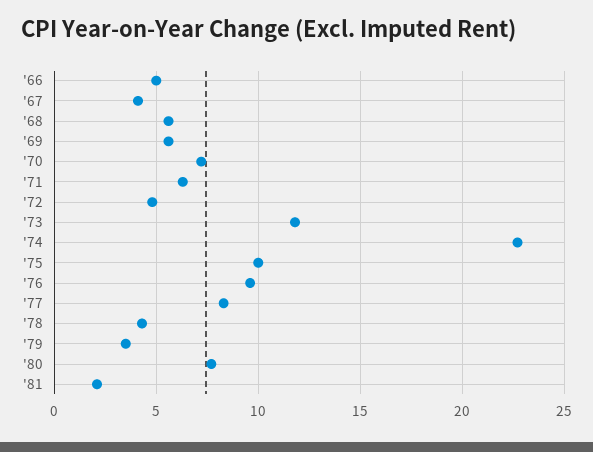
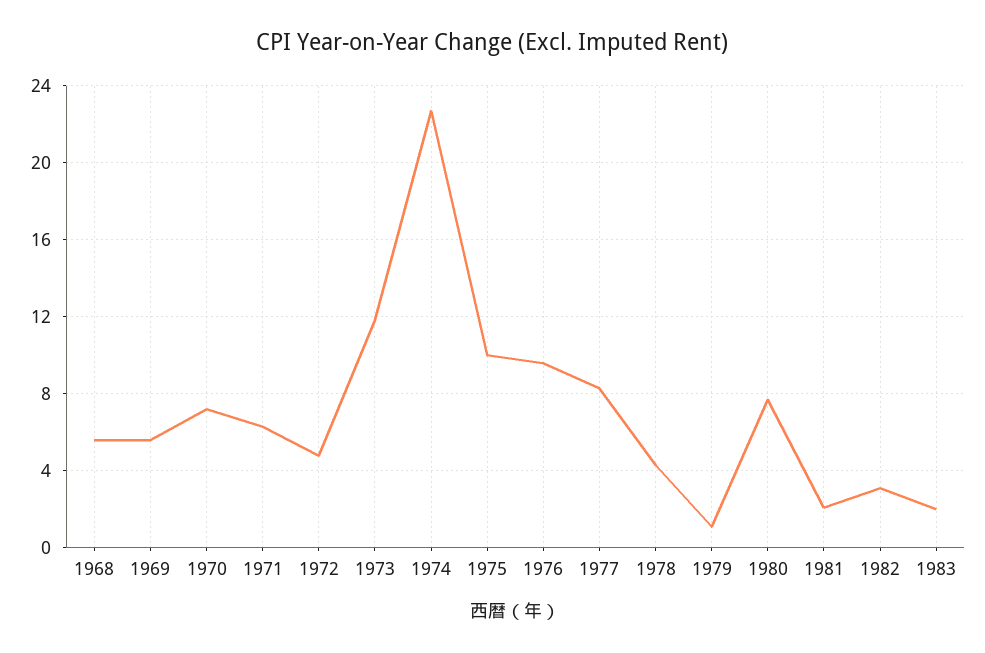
'66: 5 -> none
'67: 4 -> none
'79: 3.5 -> 1
1982: none -> 3
1983: none -> 2

